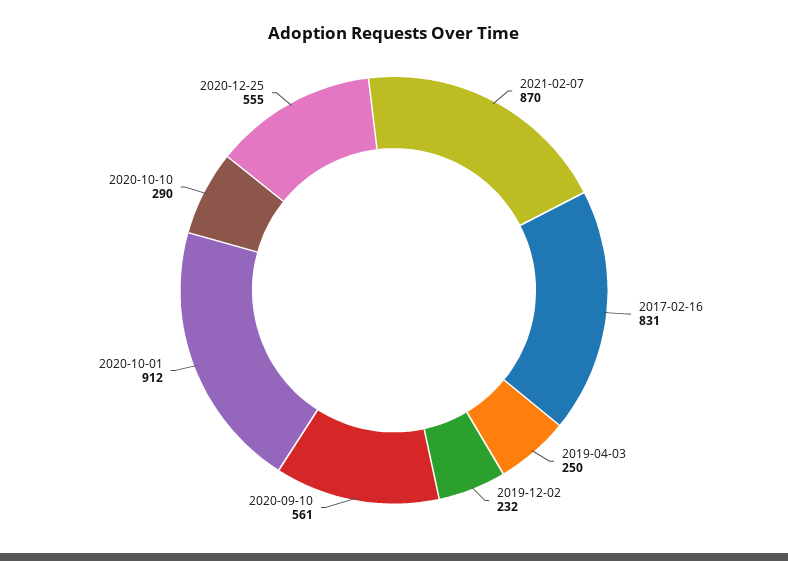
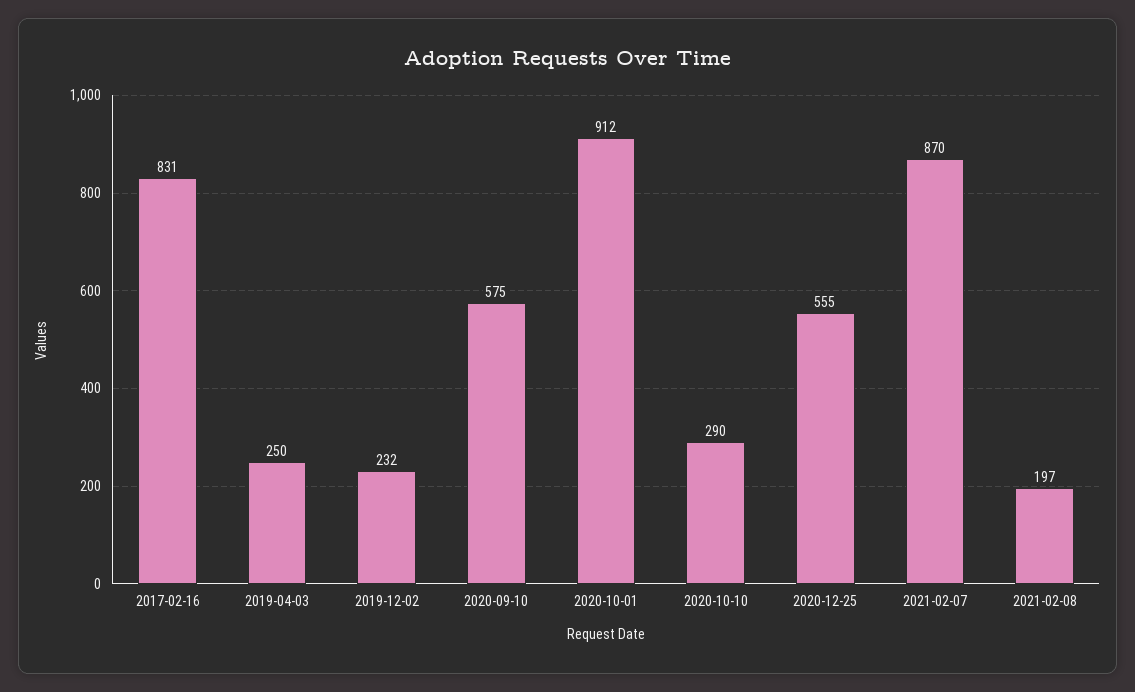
2020-09-10: 561 -> 575
2021-02-08: none -> 197

